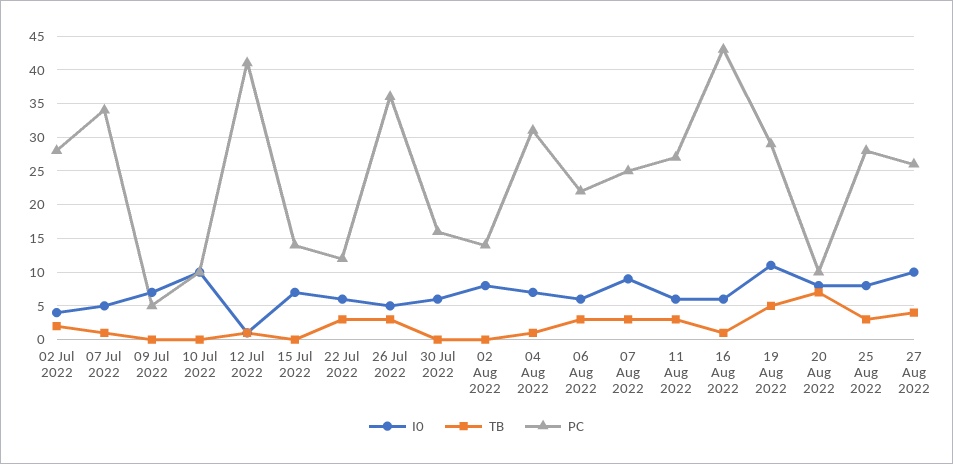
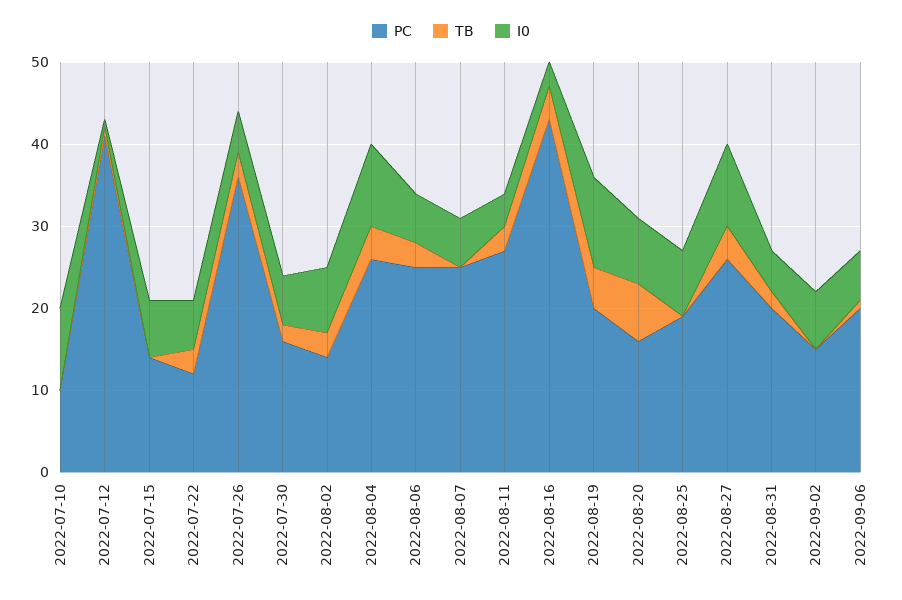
I0, 02 Jul 2022: 4 -> none
TB, 02 Jul 2022: 2 -> none
PC, 02 Jul 2022: 28 -> none
I0, 07 Jul 2022: 5 -> none
TB, 07 Jul 2022: 1 -> none
PC, 07 Jul 2022: 34 -> none
I0, 09 Jul 2022: 7 -> none
TB, 09 Jul 2022: 0 -> none
PC, 09 Jul 2022: 5 -> none
TB, 30 Jul 2022: 0 -> 2
TB, 02 Aug 2022: 0 -> 3
I0, 04 Aug 2022: 7 -> 10
TB, 04 Aug 2022: 1 -> 4
PC, 04 Aug 2022: 31 -> 26
PC, 06 Aug 2022: 22 -> 25
I0, 07 Aug 2022: 9 -> 6
TB, 07 Aug 2022: 3 -> 0
I0, 11 Aug 2022: 6 -> 4
I0, 16 Aug 2022: 6 -> 3
TB, 16 Aug 2022: 1 -> 4
PC, 19 Aug 2022: 29 -> 20
PC, 20 Aug 2022: 10 -> 16
TB, 25 Aug 2022: 3 -> 0
PC, 25 Aug 2022: 28 -> 19
PC, 2022-08-31: none -> 20
TB, 2022-08-31: none -> 2
I0, 2022-08-31: none -> 5
PC, 2022-09-02: none -> 15
TB, 2022-09-02: none -> 0
I0, 2022-09-02: none -> 7
PC, 2022-09-06: none -> 20
TB, 2022-09-06: none -> 1
I0, 2022-09-06: none -> 6

